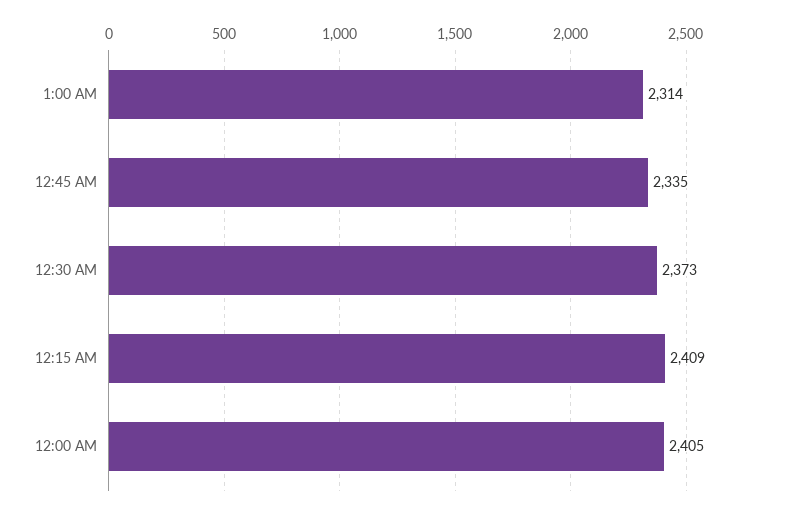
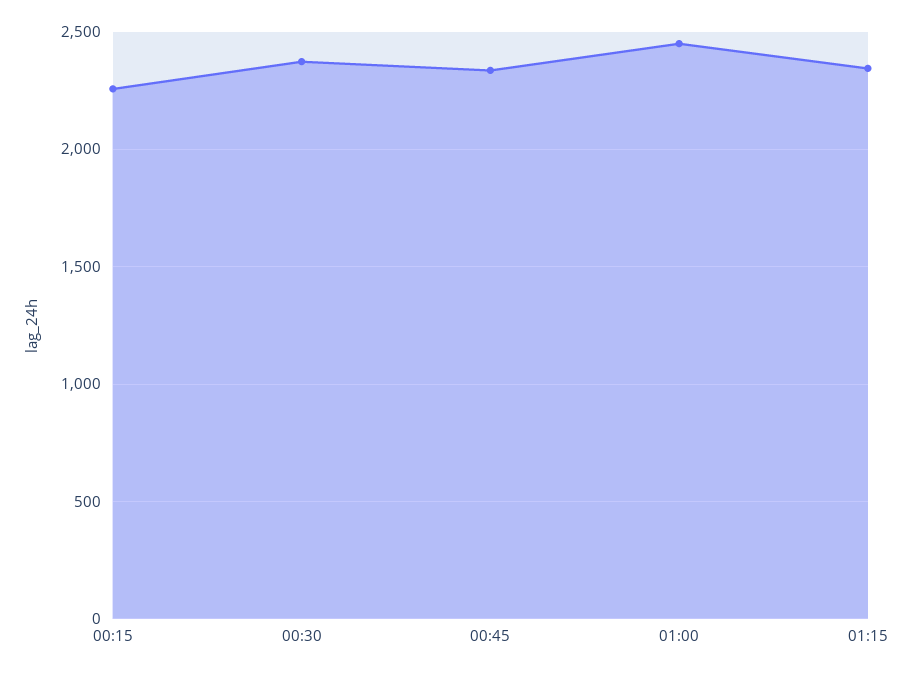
1:00 AM: 2314 -> 2450
12:15 AM: 2409 -> 2250
12:00 AM: 2405 -> none
01:15: none -> 2350

